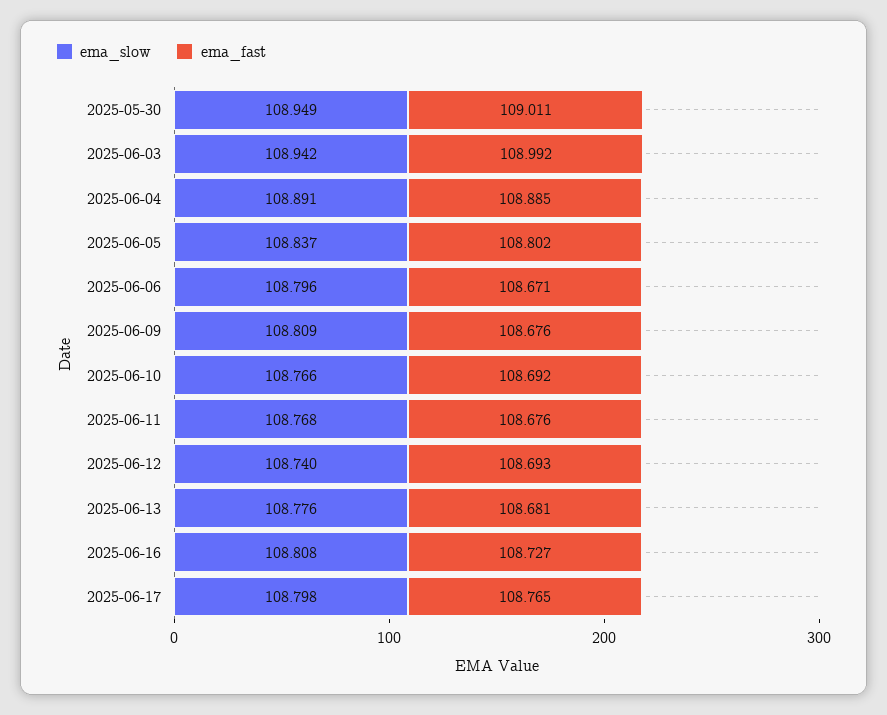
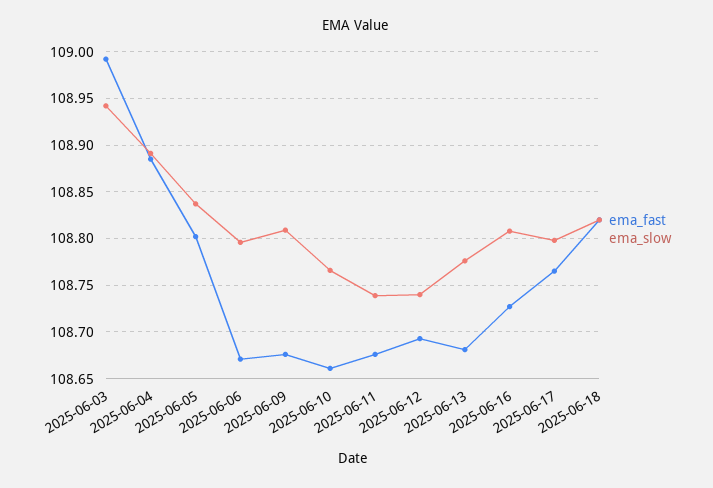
ema_slow, 2025-05-30: 108.949 -> none
ema_fast, 2025-05-30: 109.011 -> none
ema_fast, 2025-06-10: 108.692 -> 108.66
ema_slow, 2025-06-11: 108.768 -> 108.74
ema_fast, 2025-06-18: none -> 108.82
ema_slow, 2025-06-18: none -> 108.82

